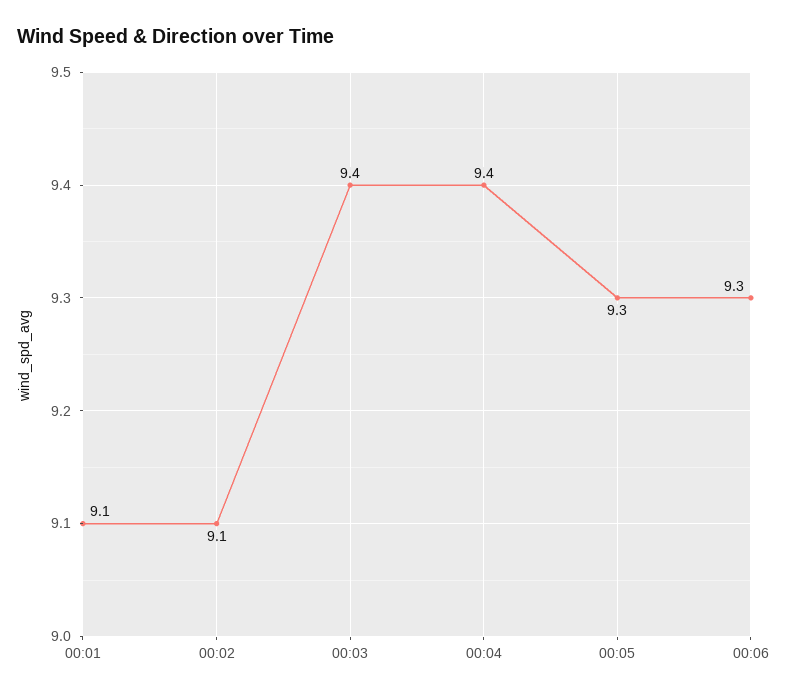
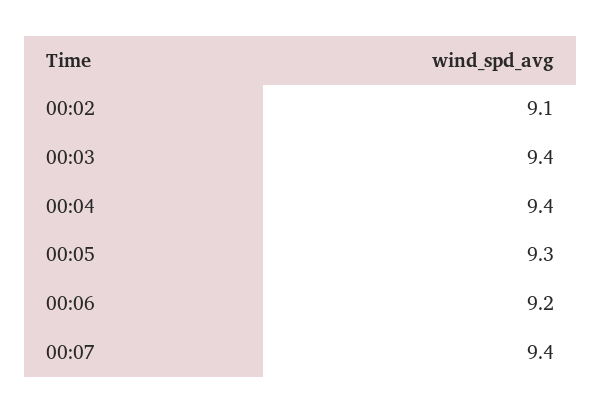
00:01: 9.1 -> none
00:06: 9.3 -> 9.2
00:07: none -> 9.4

